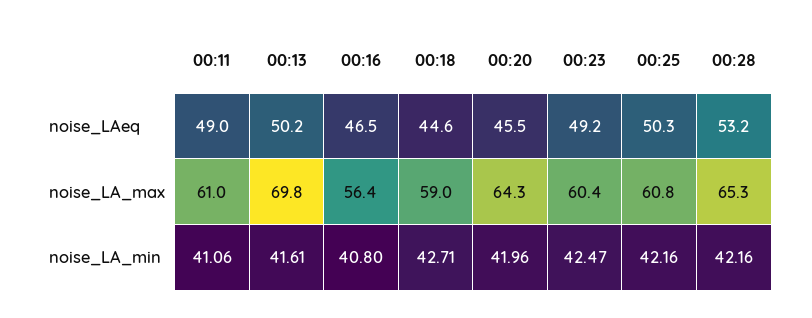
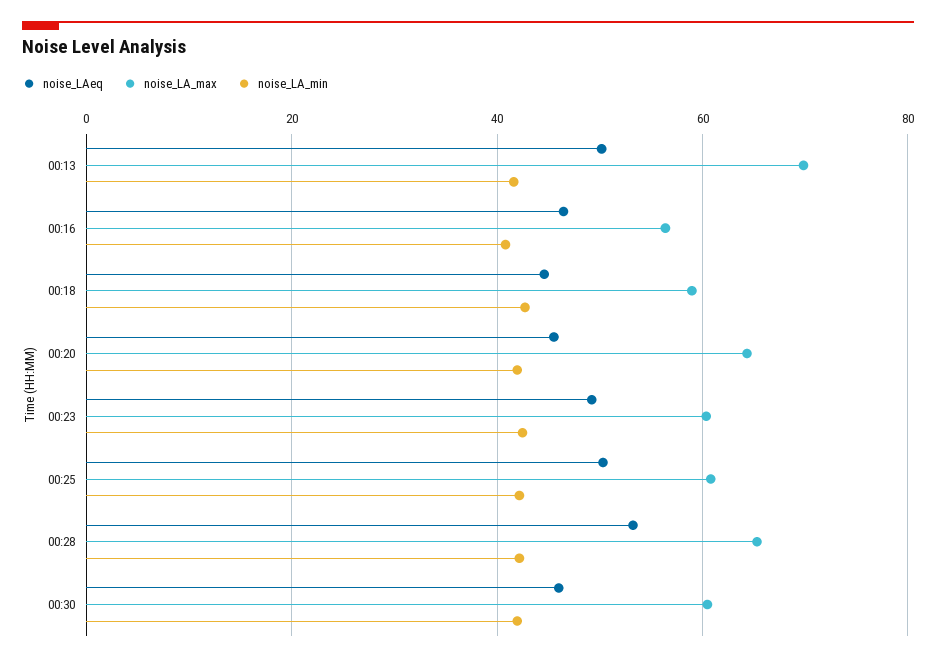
noise_LAeq, 00:11: 49 -> none
noise_LA_max, 00:11: 61 -> none
noise_LA_min, 00:11: 41.06 -> none
noise_LAeq, 00:30: none -> 46
noise_LA_max, 00:30: none -> 60
noise_LA_min, 00:30: none -> 42

